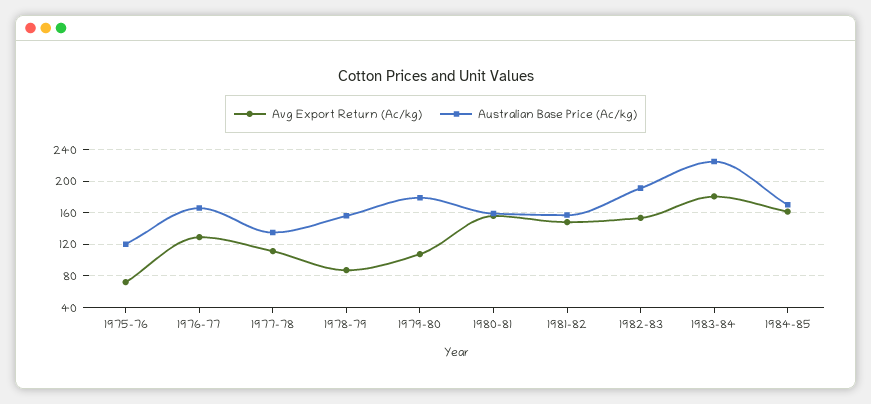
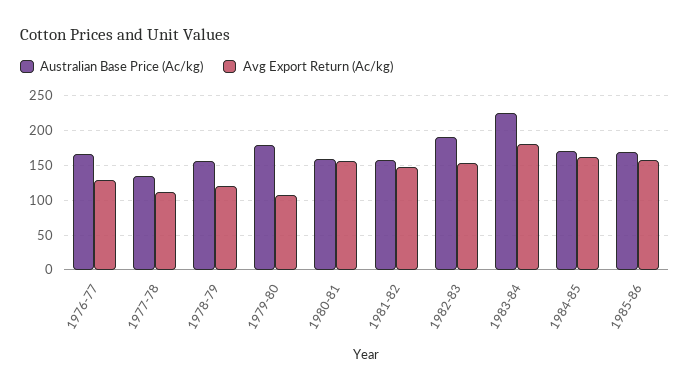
Avg Export Return (Ac/kg), 1975-76: 70 -> none
Australian Base Price (Ac/kg), 1975-76: 120 -> none
Avg Export Return (Ac/kg), 1978-79: 90 -> 120
Australian Base Price (Ac/kg), 1985-86: none -> 170
Avg Export Return (Ac/kg), 1985-86: none -> 160

